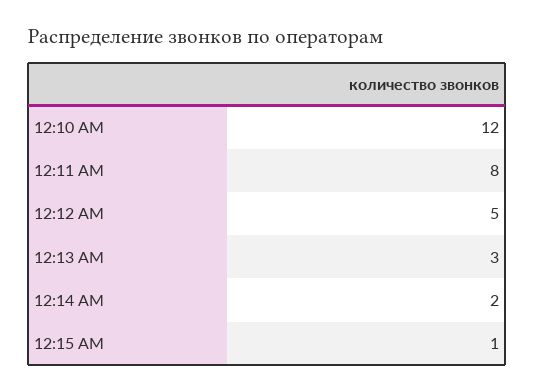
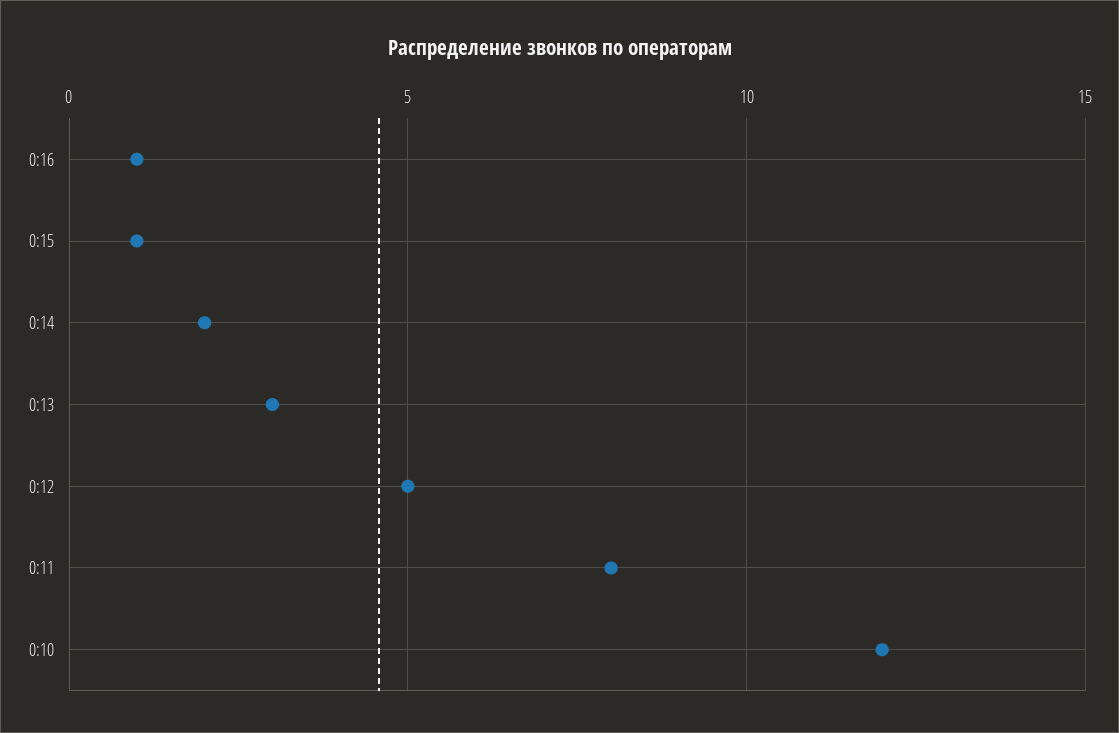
0:16: none -> 1

